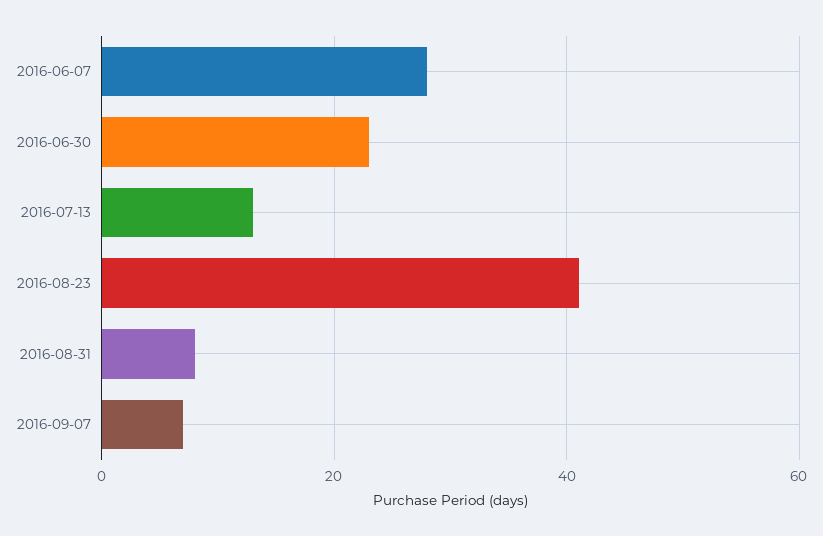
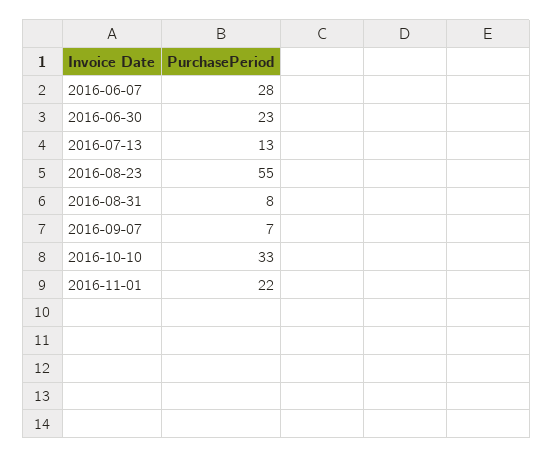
2016-08-23: 40 -> 55
2016-10-10: none -> 33
2016-11-01: none -> 22

